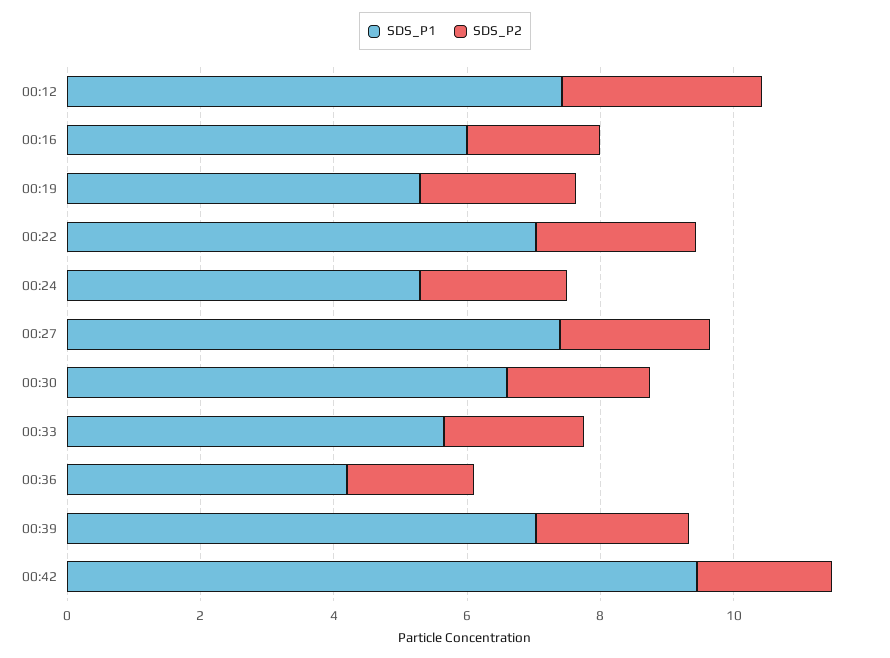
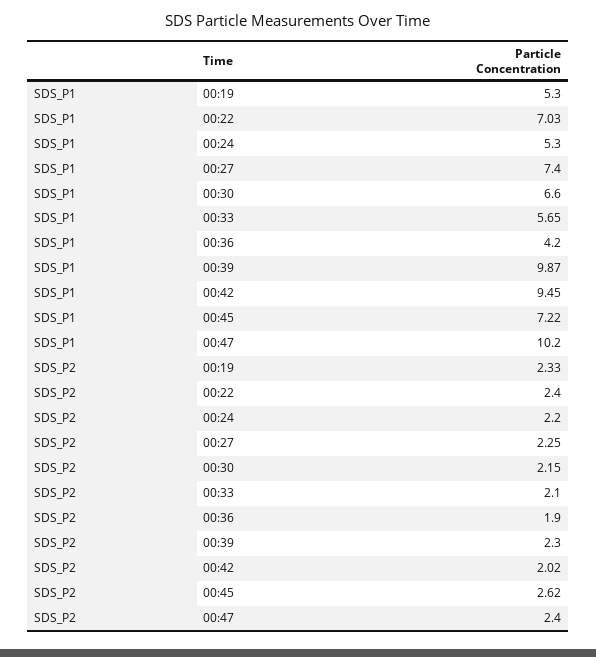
SDS_P1, 00:12: 7.5 -> none
SDS_P2, 00:12: 3 -> none
SDS_P1, 00:16: 6 -> none
SDS_P2, 00:16: 2 -> none
SDS_P1, 00:39: 7 -> 9.87
SDS_P1, 00:45: none -> 7.22
SDS_P1, 00:47: none -> 10.2
SDS_P2, 00:45: none -> 2.62
SDS_P2, 00:47: none -> 2.4

